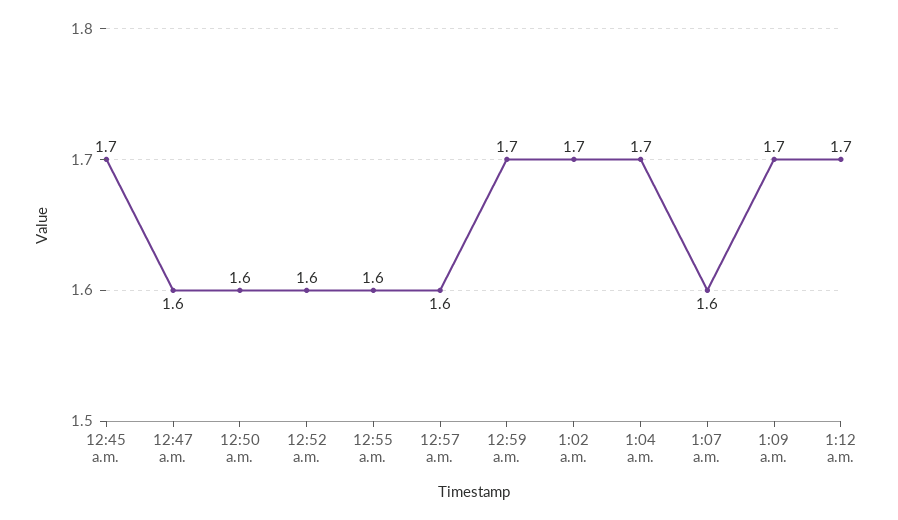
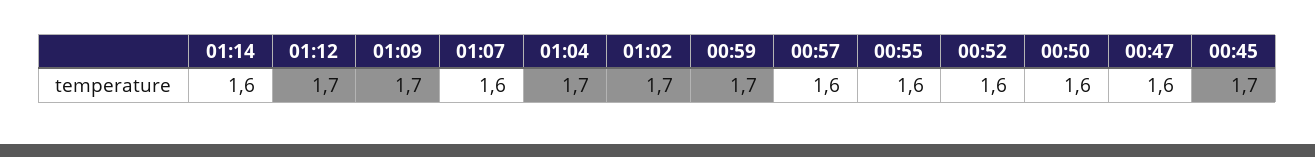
01:14: none -> 1.6

